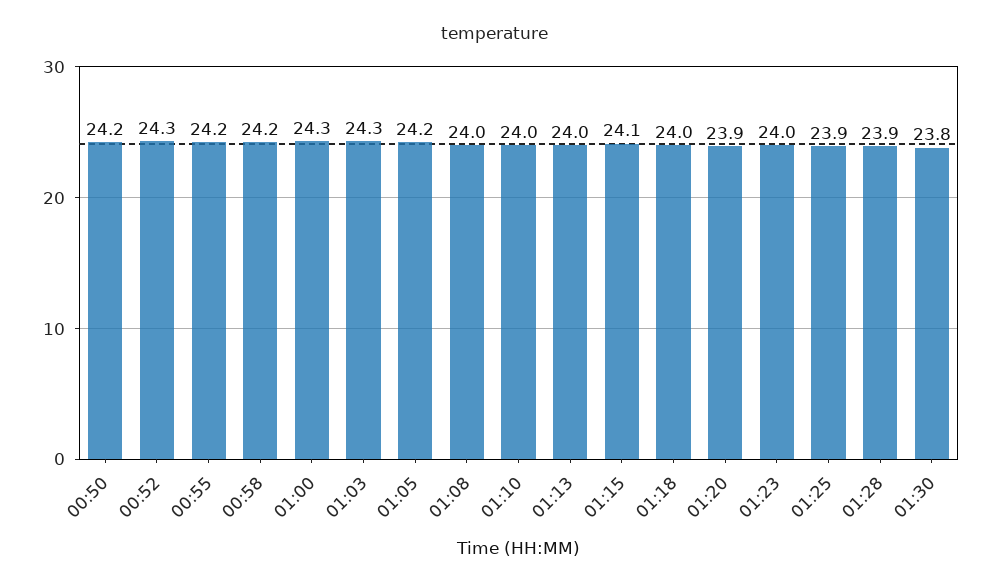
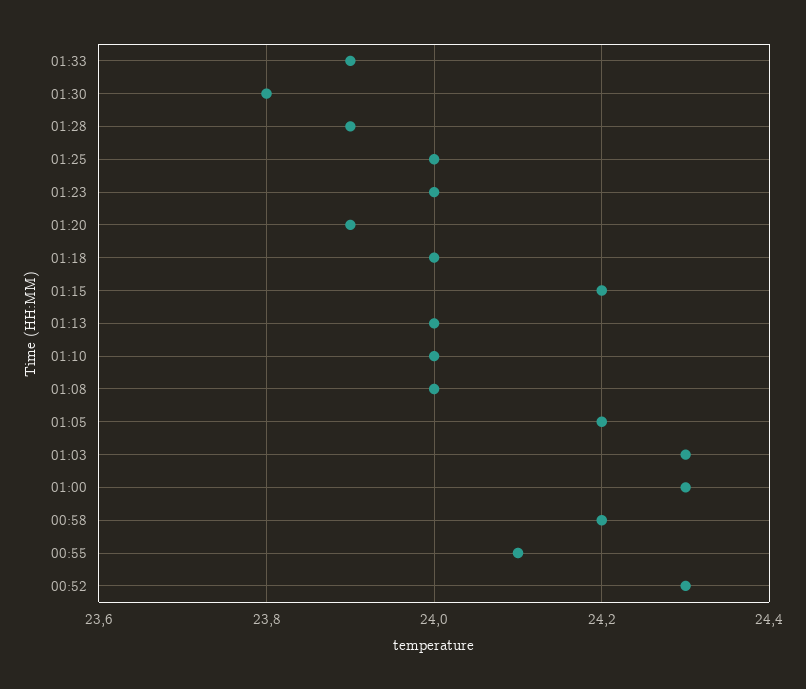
00:50: 24.2 -> none
00:55: 24.2 -> 24.1
01:15: 24.1 -> 24.2
01:25: 23.9 -> 24
01:33: none -> 23.9

